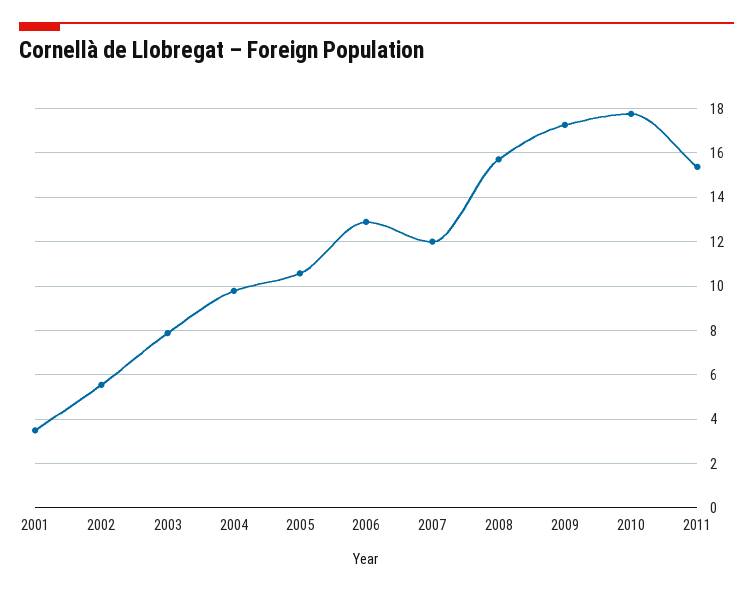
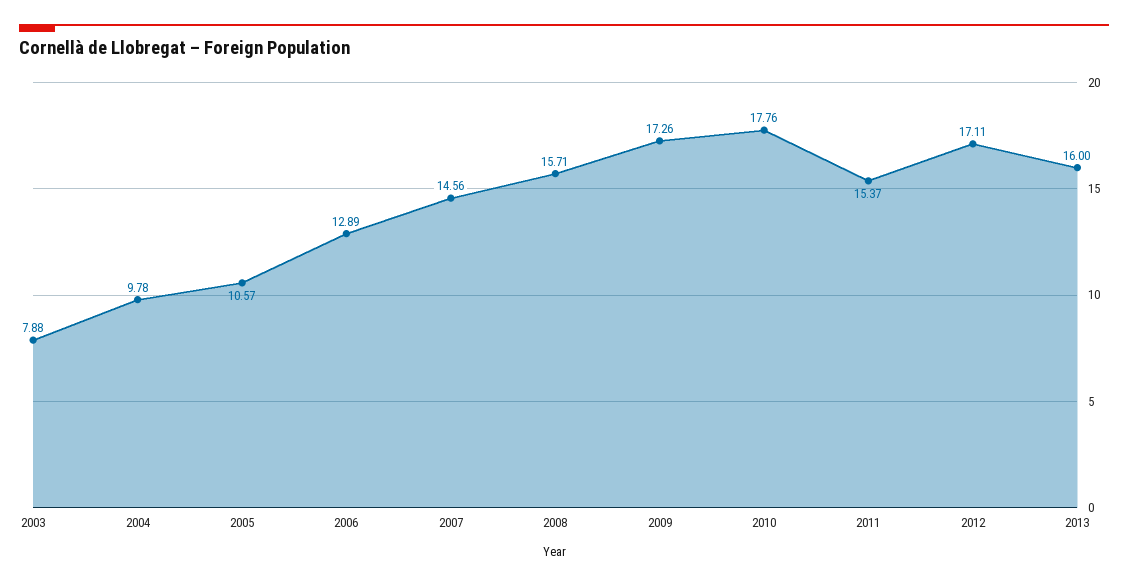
2001: 3.5 -> none
2002: 5.5 -> none
2007: 12 -> 14.56
2012: none -> 17.11
2013: none -> 16

